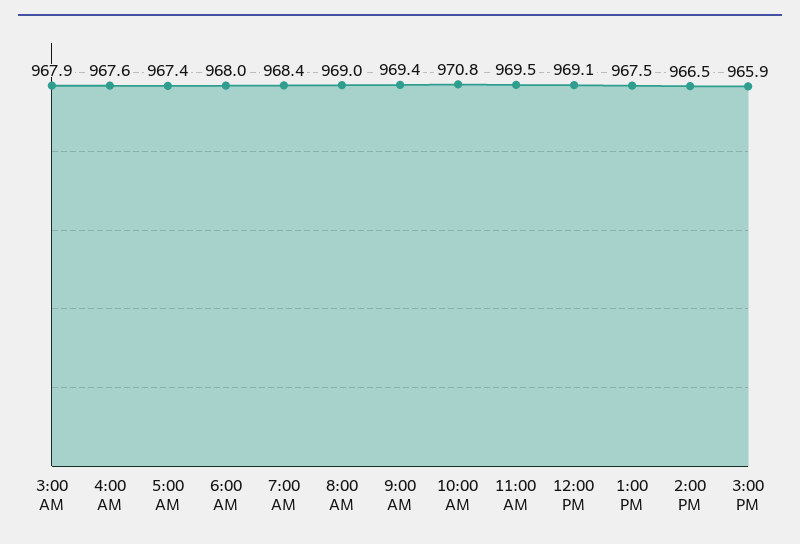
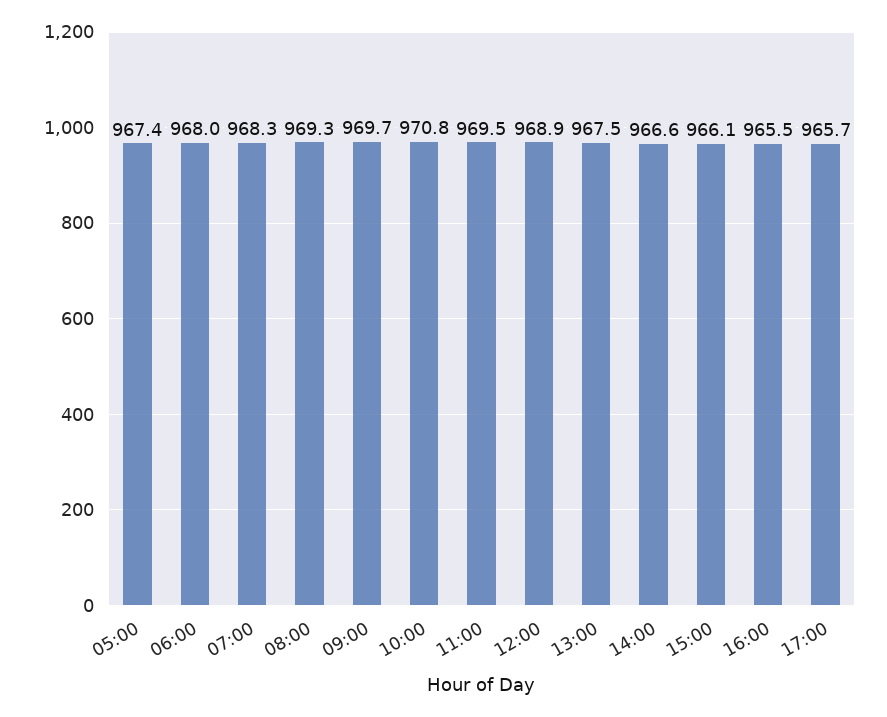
3:00 AM: 967.9 -> none
4:00 AM: 967.6 -> none
7:00 AM: 968.4 -> 968.3
8:00 AM: 969 -> 969.3
9:00 AM: 969.4 -> 969.7
12:00 PM: 969.1 -> 968.9
2:00 PM: 966.5 -> 966.6
3:00 PM: 965.9 -> 966.1
16:00: none -> 965.5
17:00: none -> 965.7

